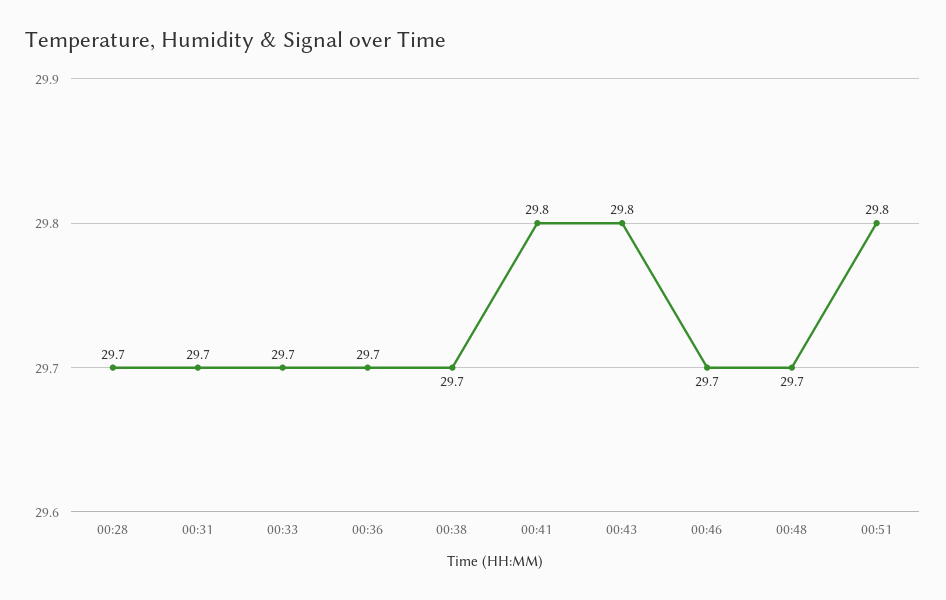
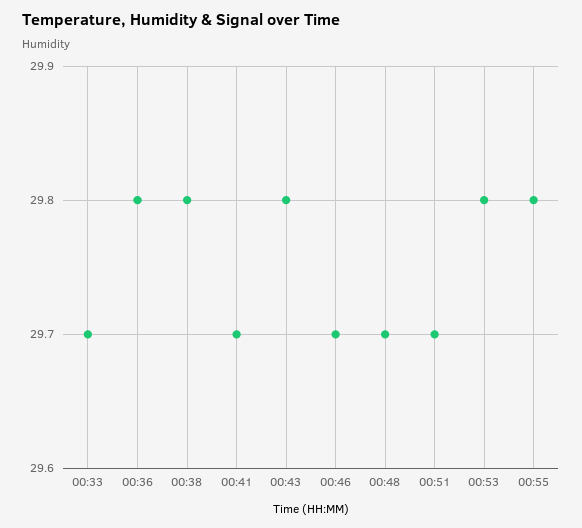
00:28: 29.7 -> none
00:31: 29.7 -> none
00:36: 29.7 -> 29.8
00:38: 29.7 -> 29.8
00:41: 29.8 -> 29.7
00:51: 29.8 -> 29.7
00:53: none -> 29.8
00:55: none -> 29.8

